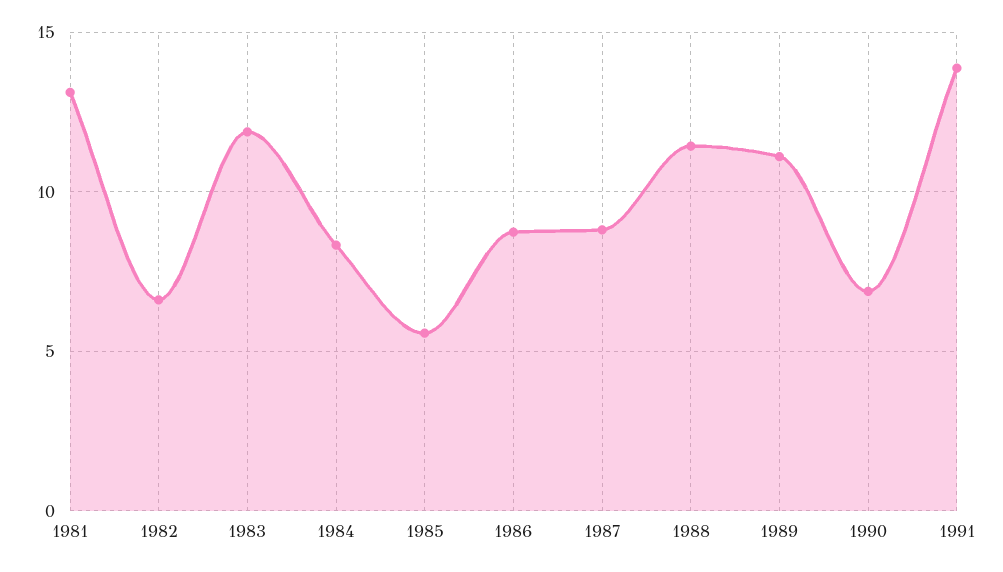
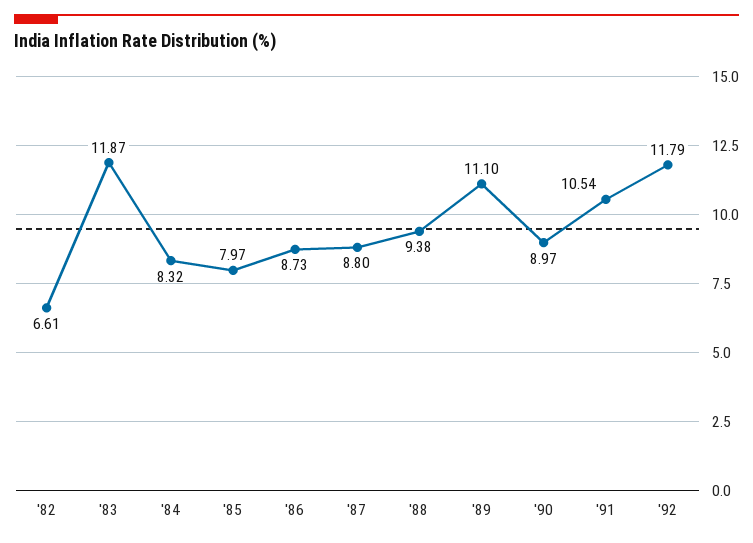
1981: 13 -> none
1985: 5.5 -> 7.97
1988: 11.5 -> 9.38
1990: 7 -> 8.97
1991: 14 -> 10.54
'92: none -> 11.79

